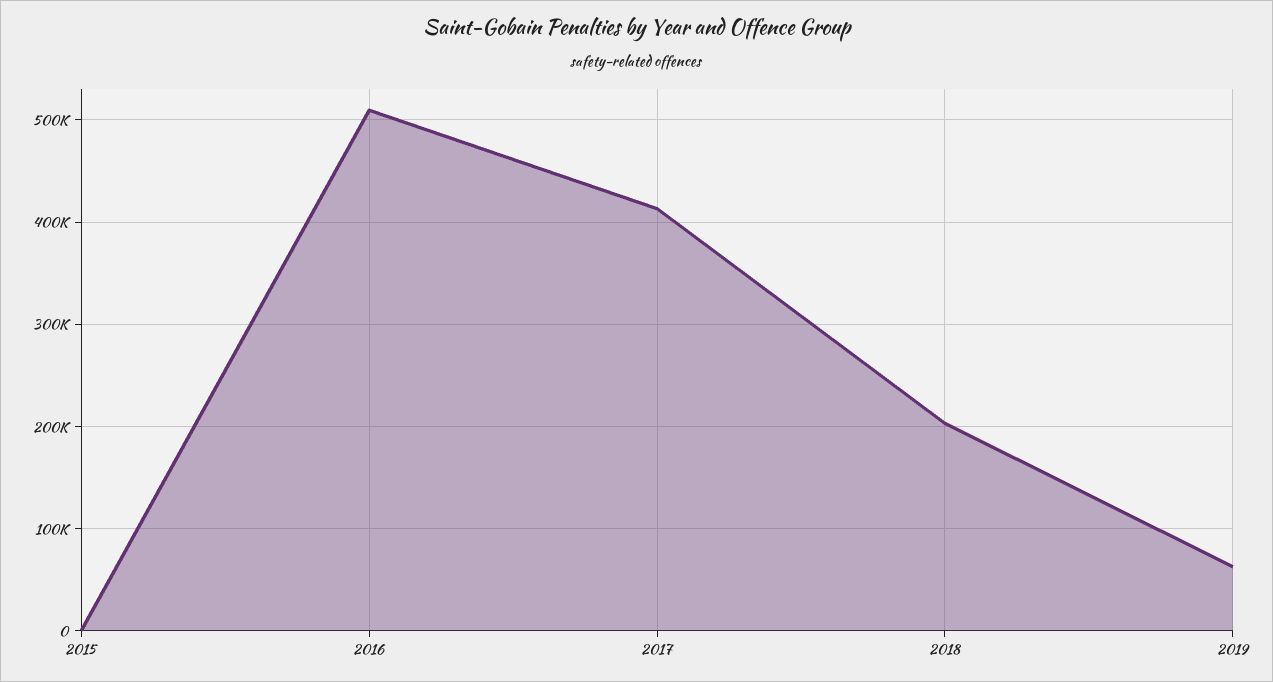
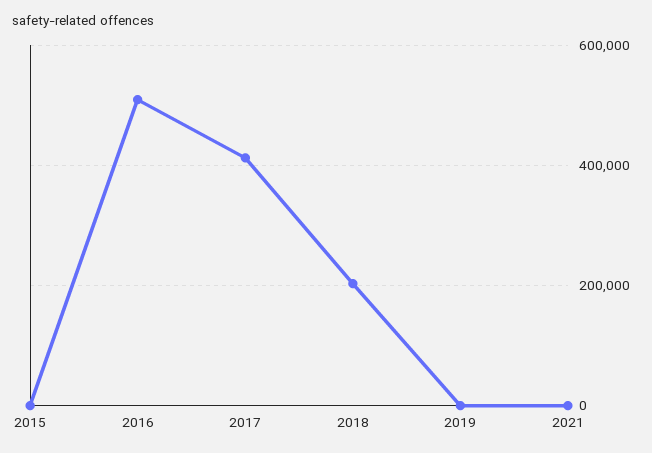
2019: 60000 -> 0
2021: none -> 0

